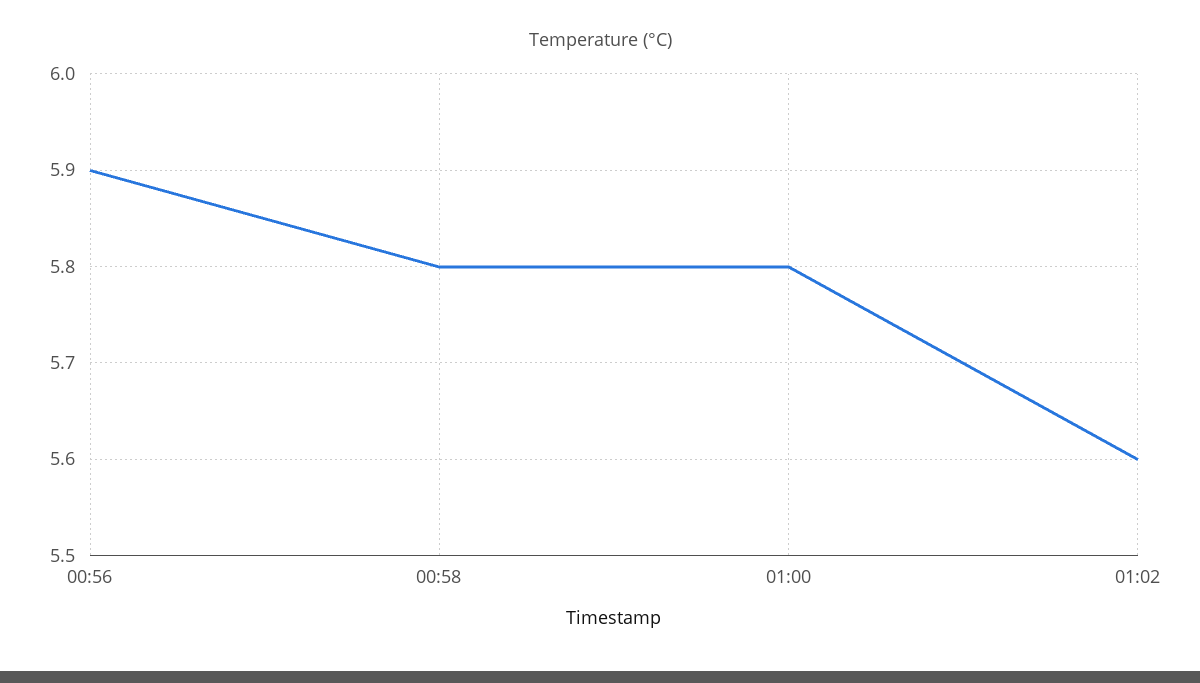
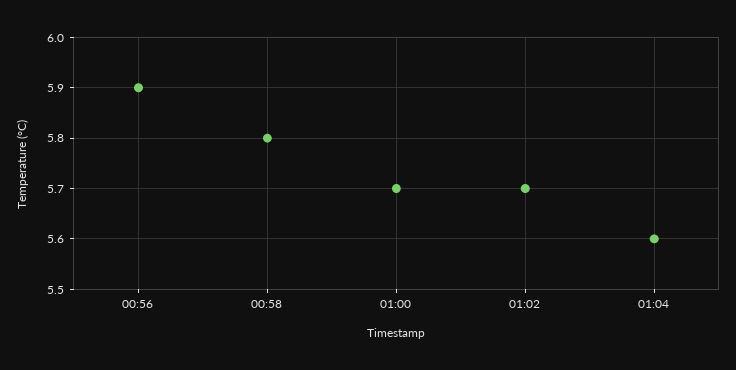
01:00: 5.8 -> 5.7
01:02: 5.6 -> 5.7
01:04: none -> 5.6

